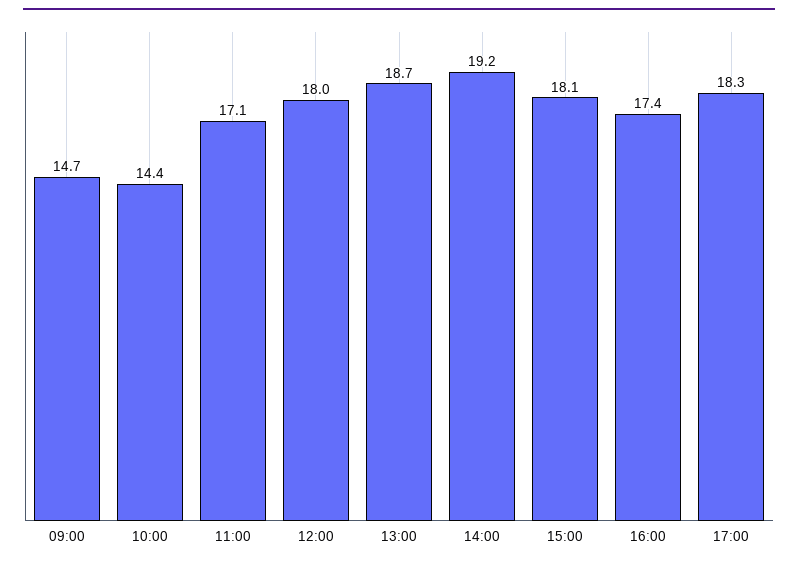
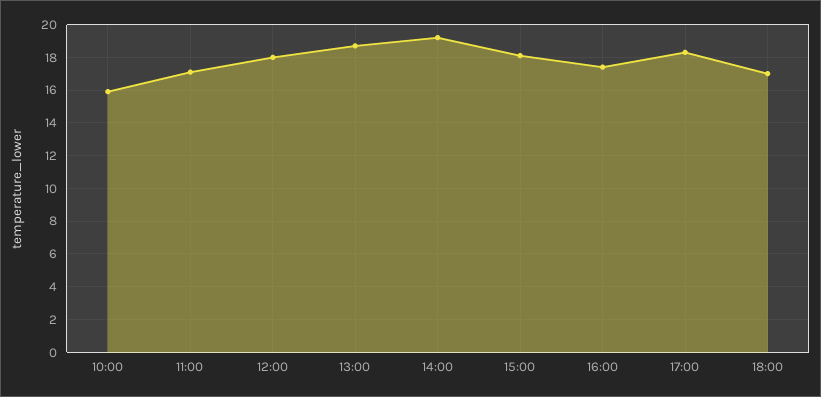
09:00: 14.7 -> none
10:00: 14.4 -> 16
18:00: none -> 17

